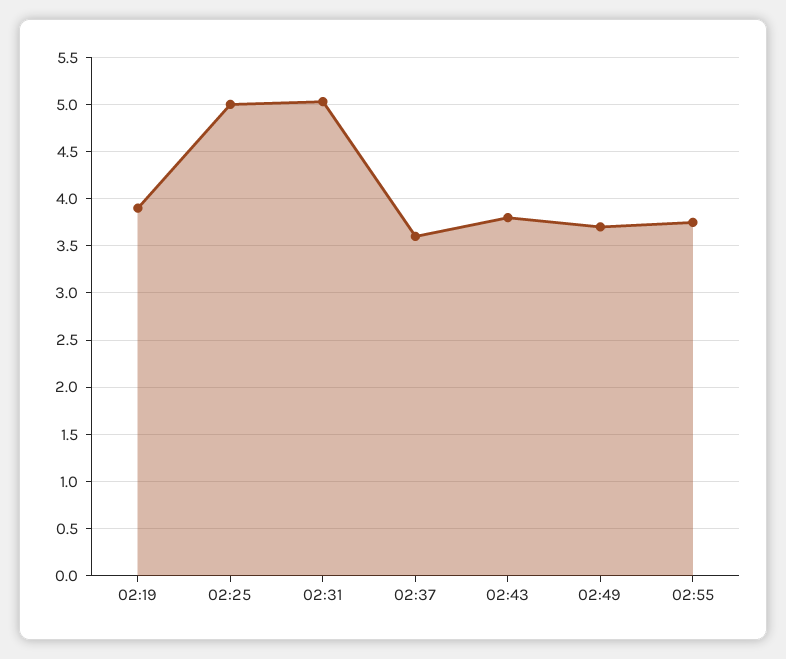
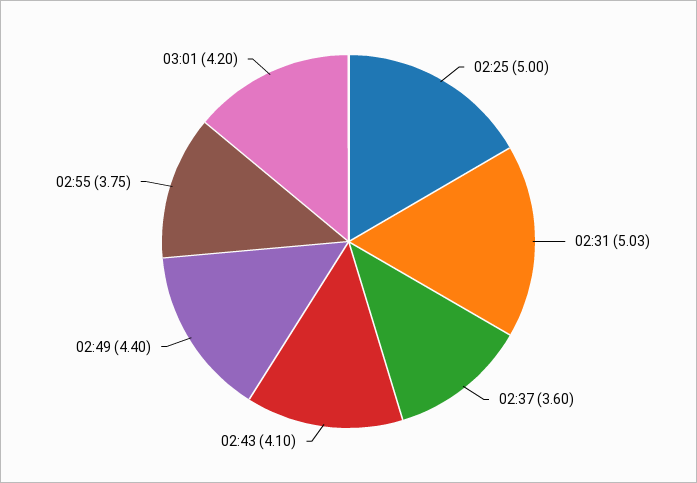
02:19: 3.9 -> none
02:43: 3.8 -> 4.1
02:49: 3.7 -> 4.4
03:01: none -> 4.2

